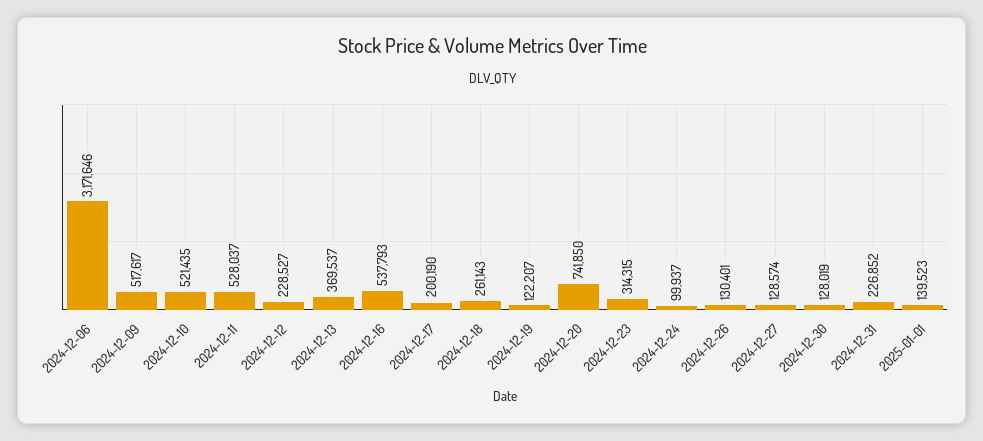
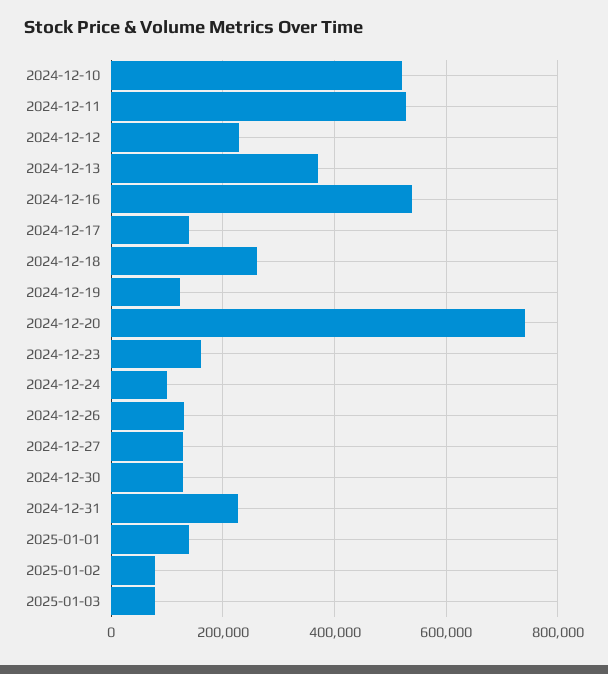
2024-12-06: 3171646 -> none
2024-12-09: 517617 -> none
2024-12-17: 200190 -> 140000
2024-12-23: 314315 -> 160000
2025-01-02: none -> 80000
2025-01-03: none -> 80000

